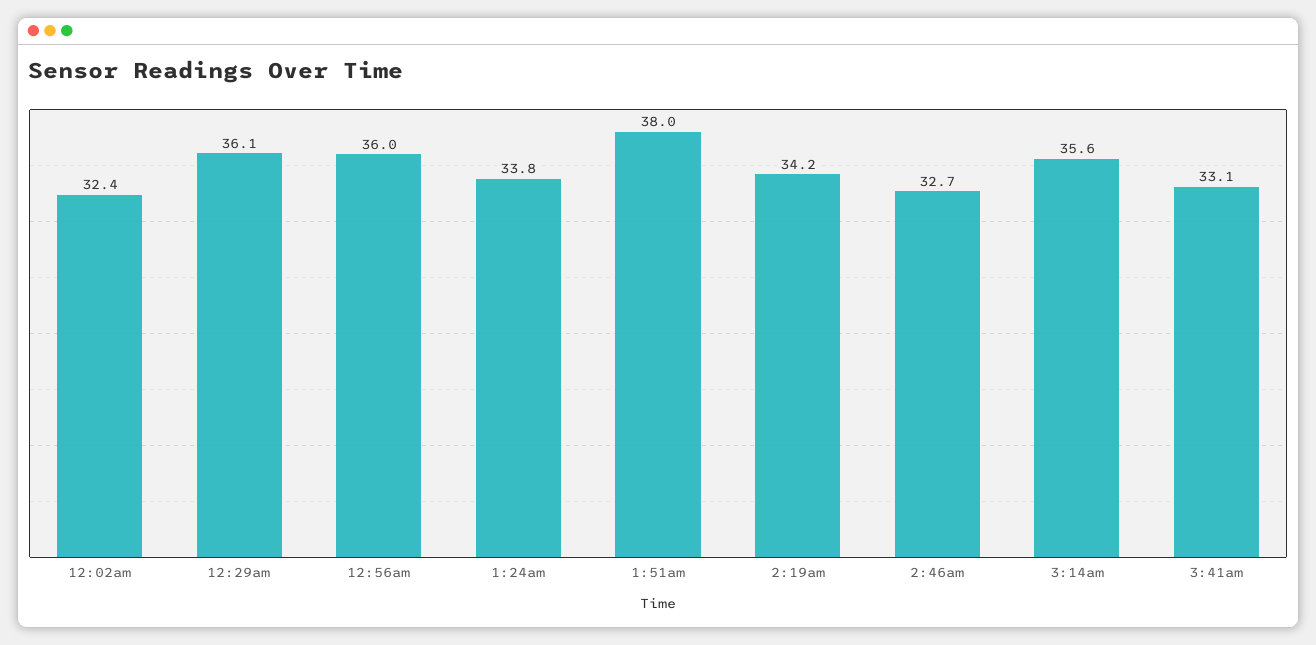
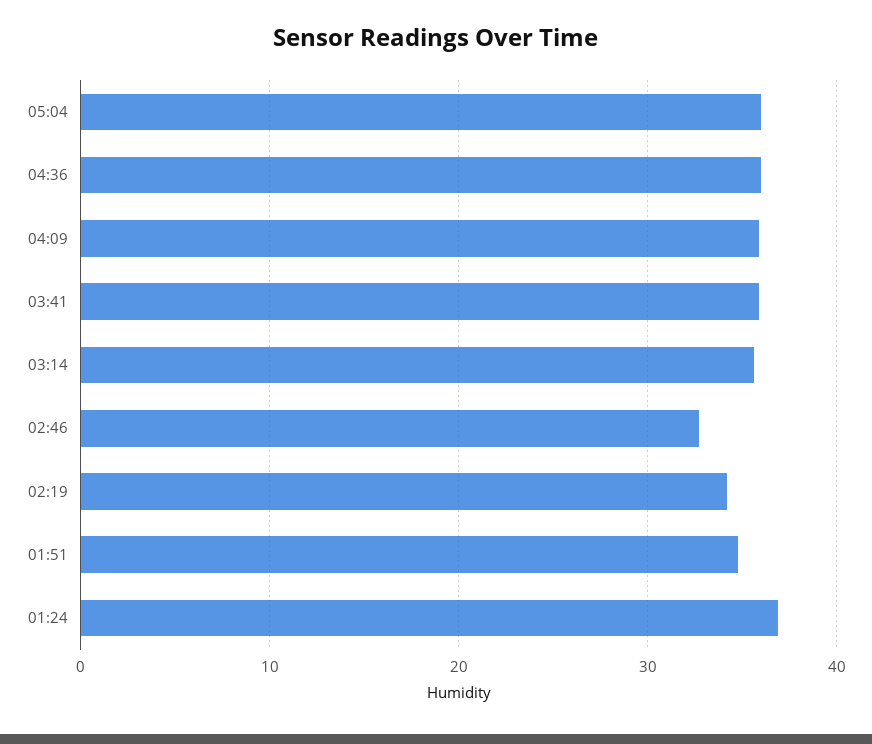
12:02am: 32.4 -> none
12:29am: 36.1 -> none
12:56am: 36 -> none
1:24am: 33.8 -> 37
1:51am: 38 -> 35
3:41am: 33.1 -> 36
05:04: none -> 36
04:36: none -> 36
04:09: none -> 36

